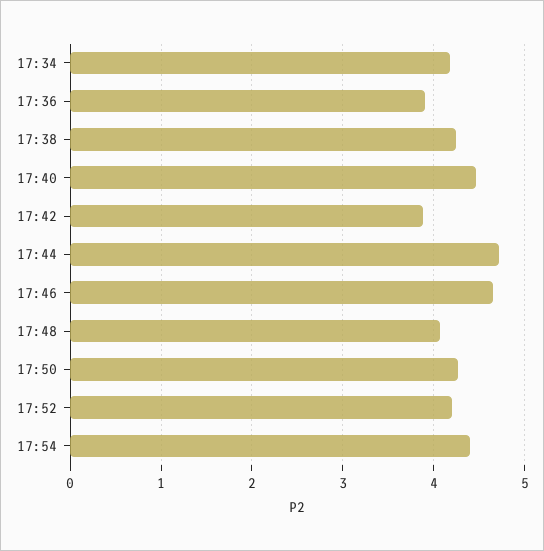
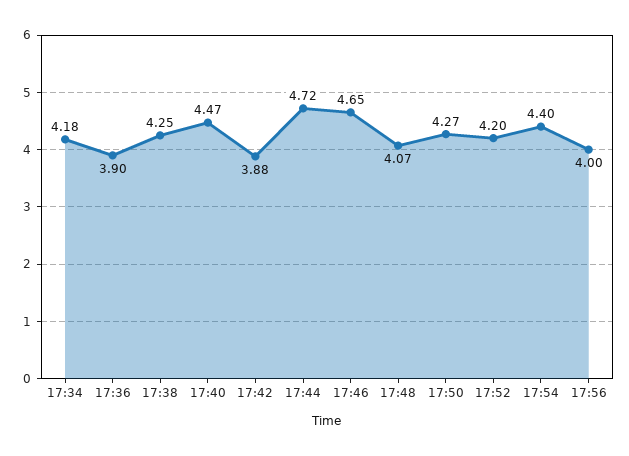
17:56: none -> 4

